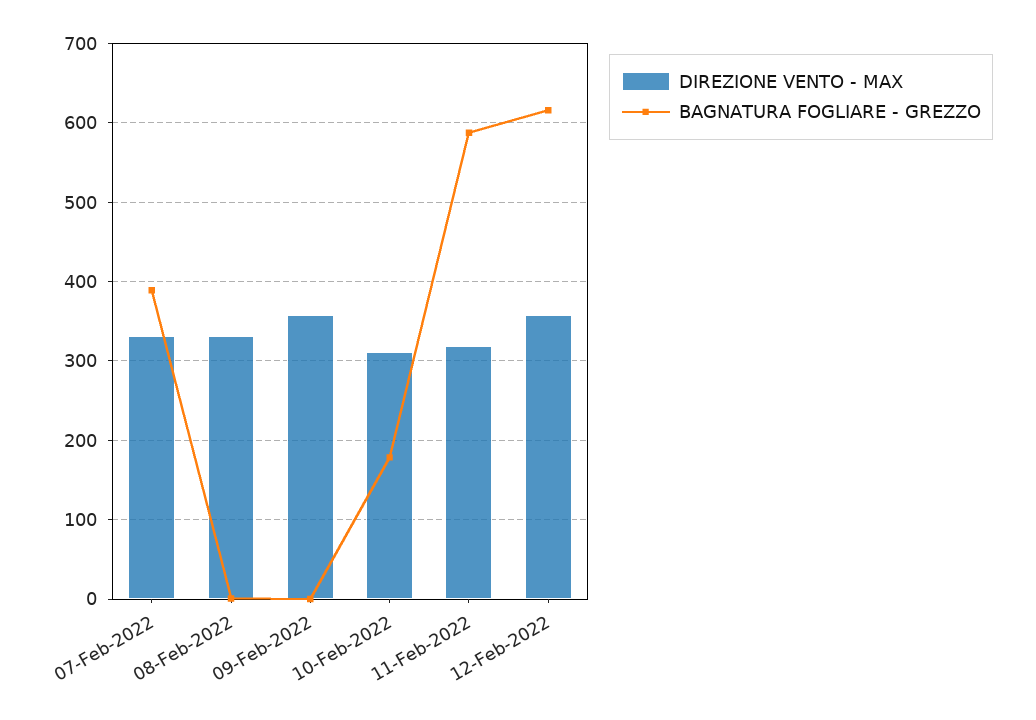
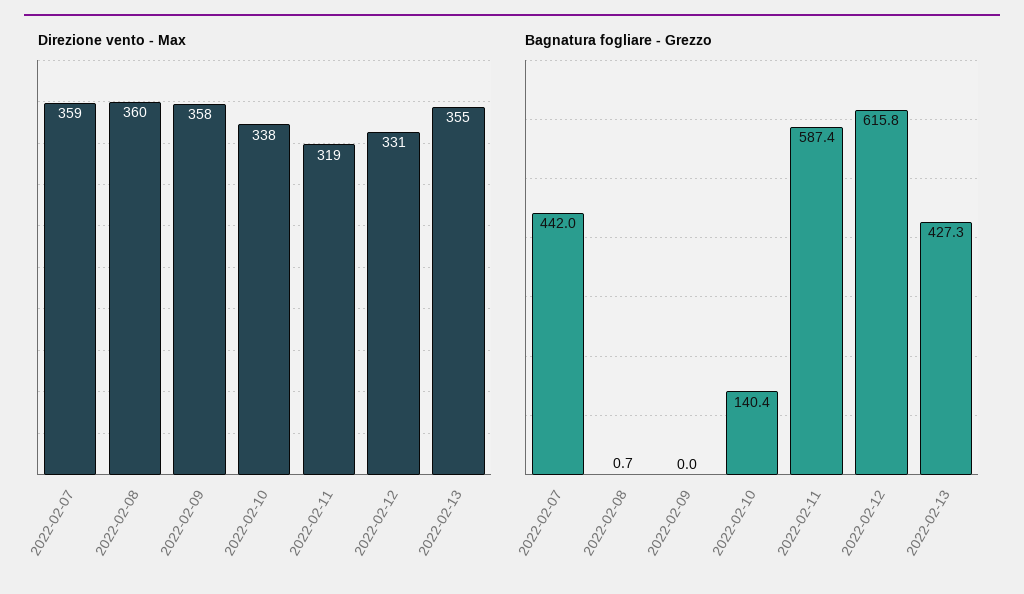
DIREZIONE VENTO - MAX, 07-Feb-2022: 330 -> 359
BAGNATURA FOGLIARE - GREZZO, 07-Feb-2022: 390 -> 442
DIREZIONE VENTO - MAX, 08-Feb-2022: 330 -> 360
DIREZIONE VENTO - MAX, 10-Feb-2022: 310 -> 338
BAGNATURA FOGLIARE - GREZZO, 10-Feb-2022: 180 -> 140.4
DIREZIONE VENTO - MAX, 12-Feb-2022: 360 -> 331
DIREZIONE VENTO - MAX, 2022-02-13: none -> 355
BAGNATURA FOGLIARE - GREZZO, 2022-02-13: none -> 427.3

